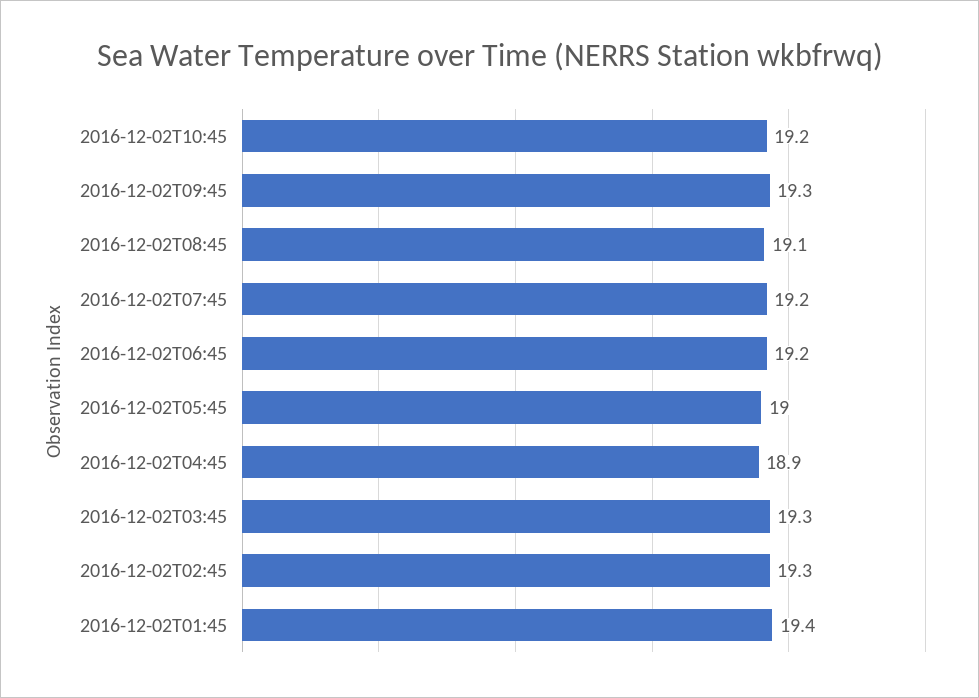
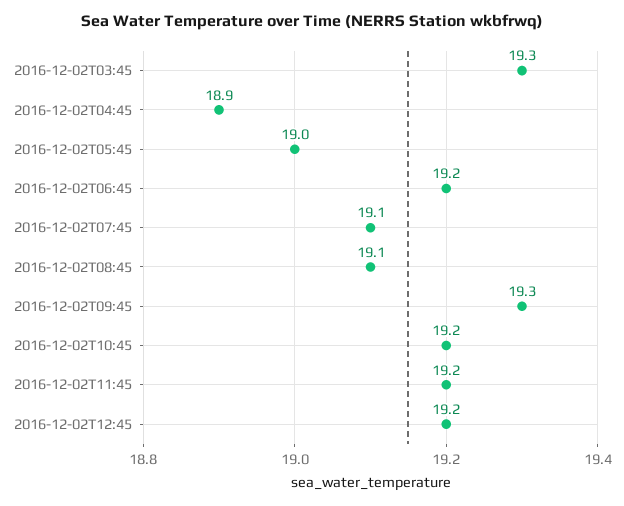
2016-12-02T07:45: 19.2 -> 19.1
2016-12-02T02:45: 19.3 -> none
2016-12-02T01:45: 19.4 -> none
2016-12-02T11:45: none -> 19.2
2016-12-02T12:45: none -> 19.2

